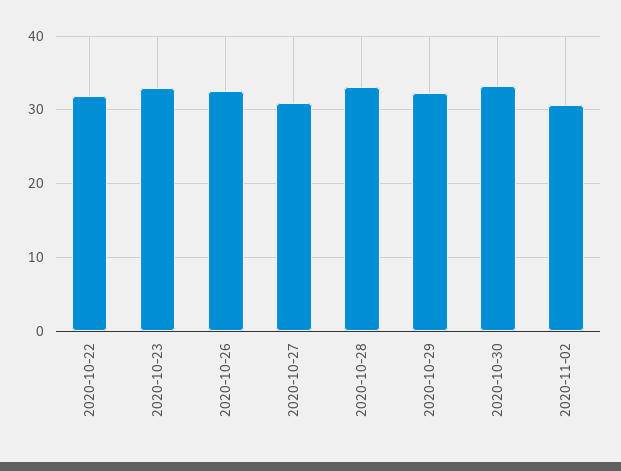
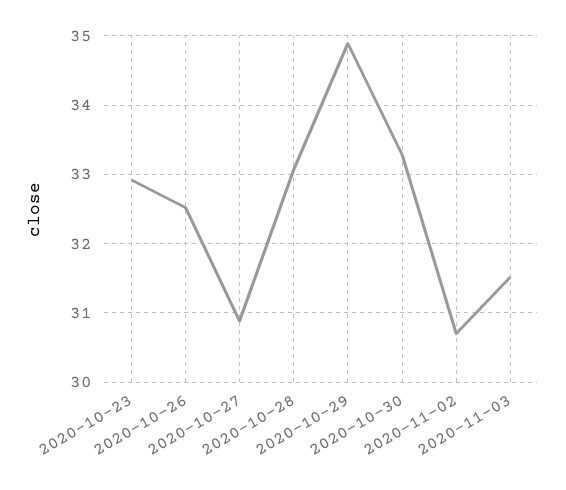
2020-10-22: 32 -> none
2020-10-29: 32 -> 34.9
2020-11-03: none -> 31.5

